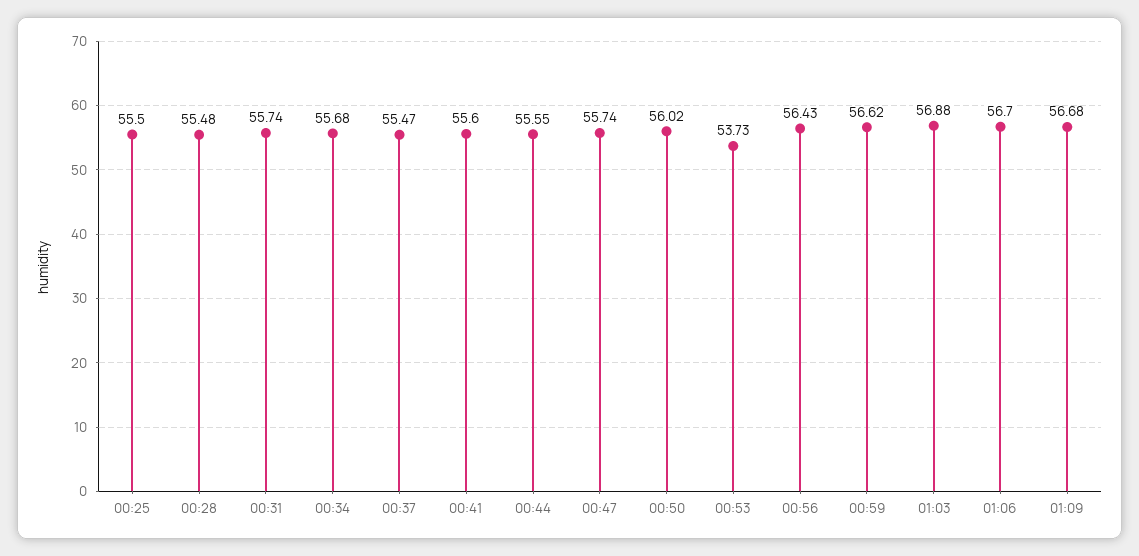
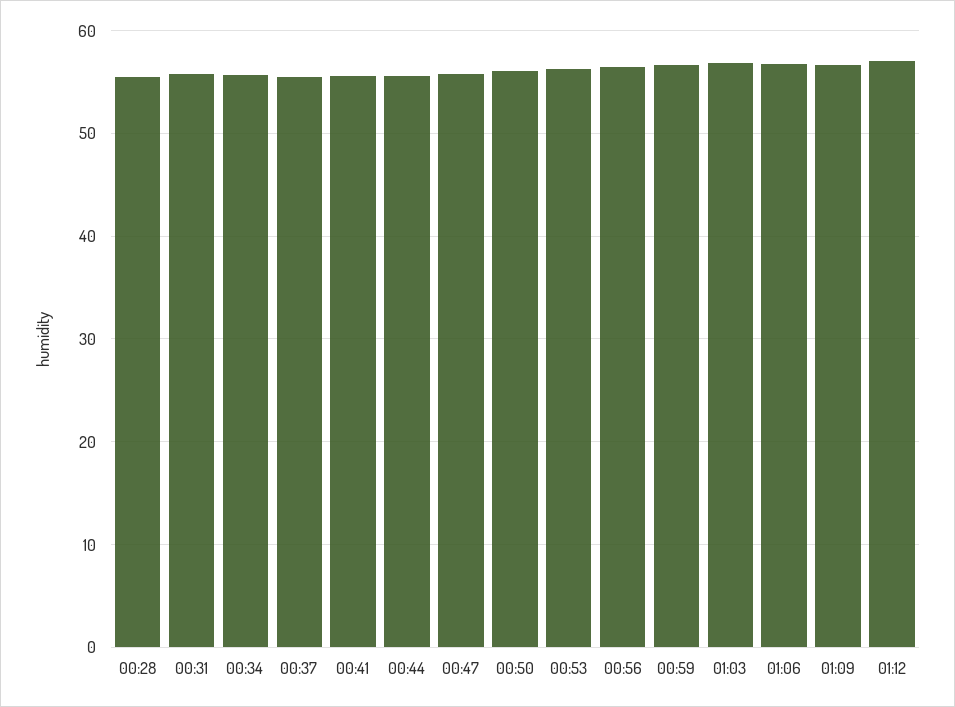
00:25: 55.5 -> none
00:53: 53.73 -> 56
01:12: none -> 57

